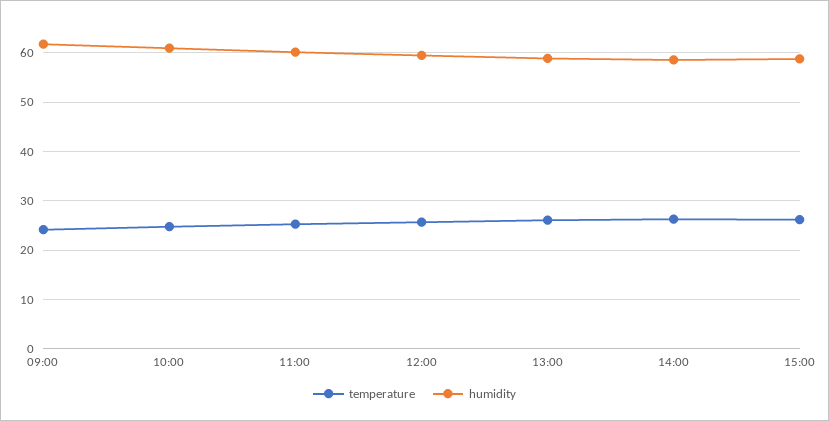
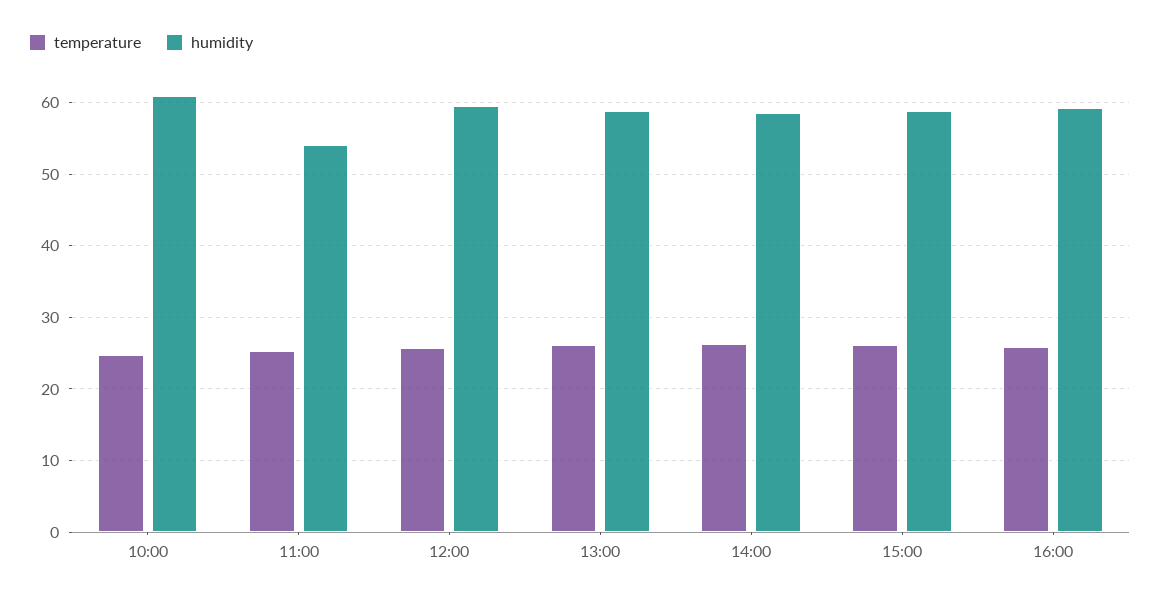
temperature, 09:00: 24 -> none
humidity, 09:00: 62 -> none
humidity, 11:00: 60 -> 54
temperature, 16:00: none -> 26
humidity, 16:00: none -> 59

